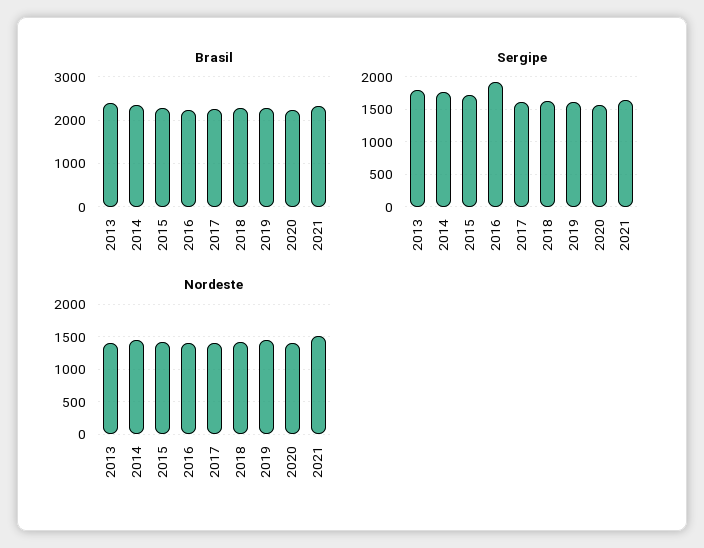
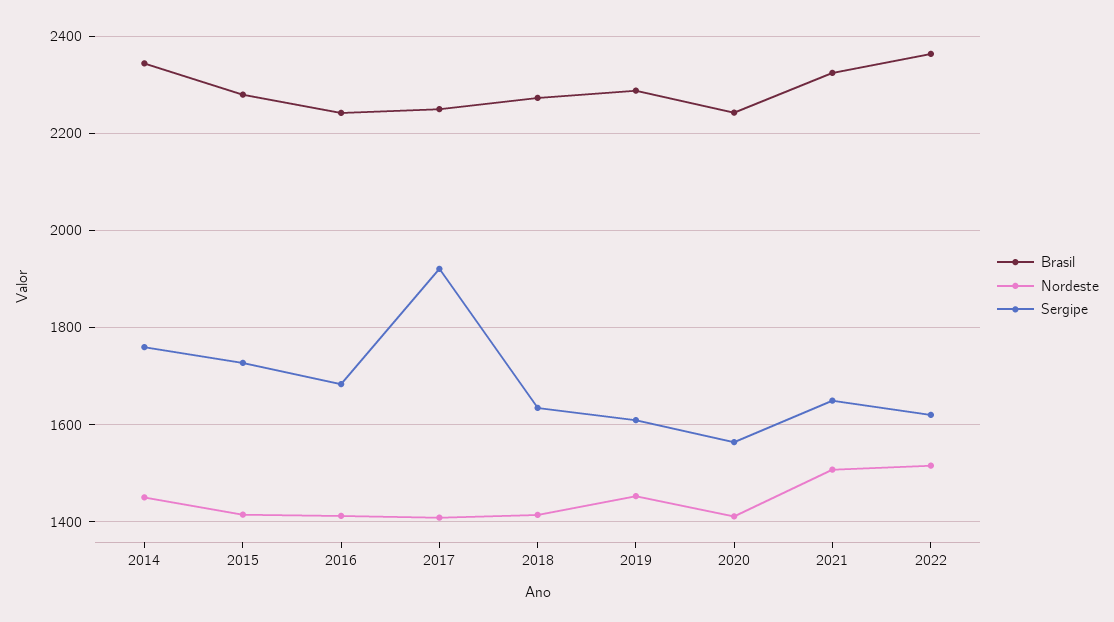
Brasil, 2013: 2400 -> none
Sergipe, 2013: 1800 -> none
Sergipe, 2016: 1900 -> 1680
Sergipe, 2017: 1600 -> 1920
Nordeste, 2013: 1400 -> none
Brasil, 2022: none -> 2360
Nordeste, 2022: none -> 1520
Sergipe, 2022: none -> 1620

